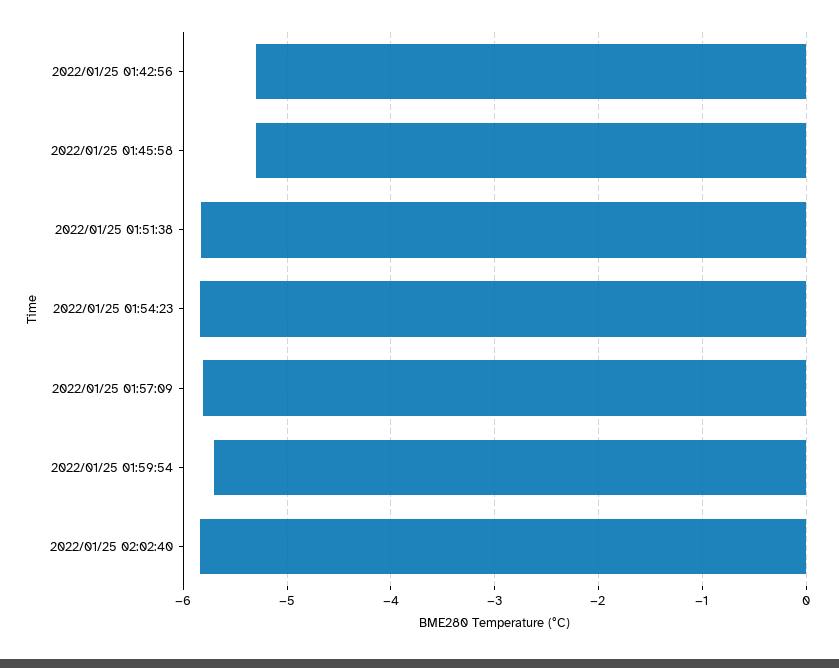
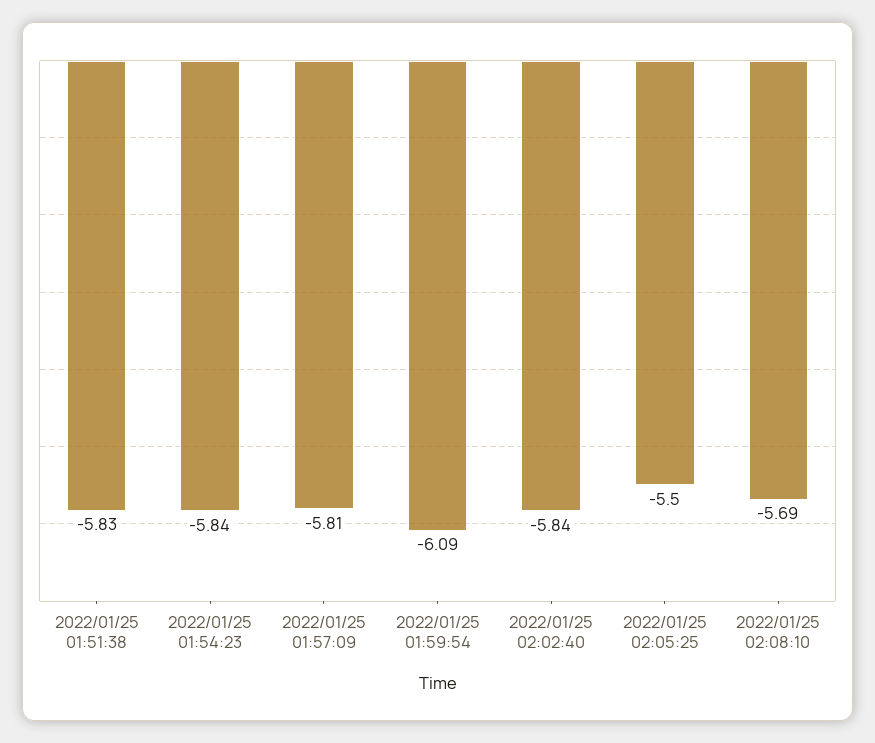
2022/01/25 01:42:56: -5.3 -> none
2022/01/25 01:45:58: -5.3 -> none
2022/01/25 01:59:54: -5.7 -> -6.09
2022/01/25 02:05:25: none -> -5.5
2022/01/25 02:08:10: none -> -5.69

